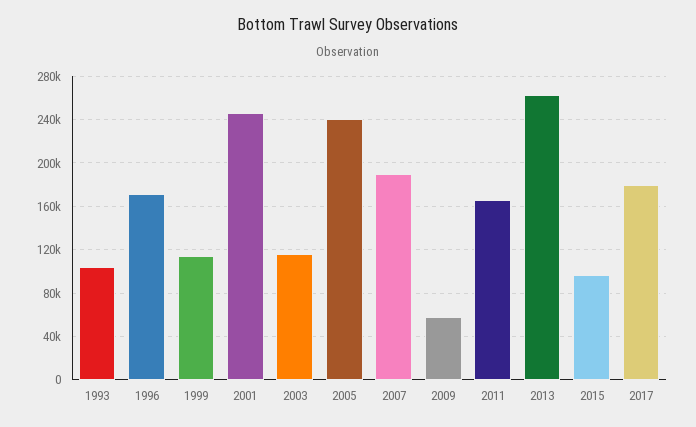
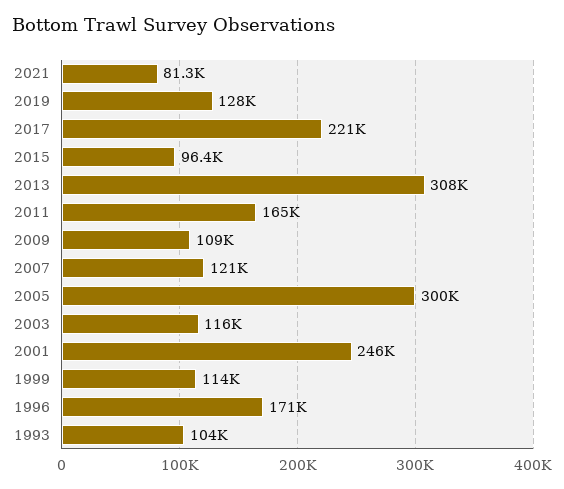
2005: 240000 -> 300000
2007: 190000 -> 121000
2009: 60000 -> 109000
2013: 260000 -> 308000
2017: 180000 -> 221000
2021: none -> 81300
2019: none -> 128000

